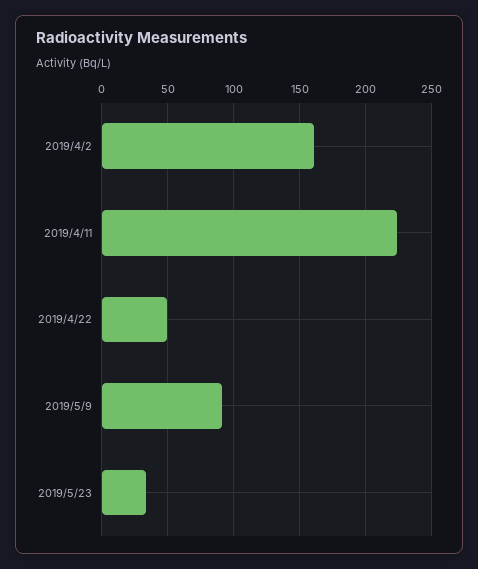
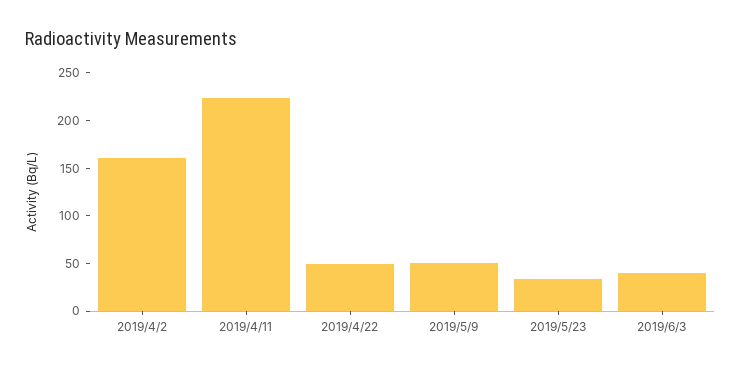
2019/5/9: 90 -> 50
2019/6/3: none -> 40

